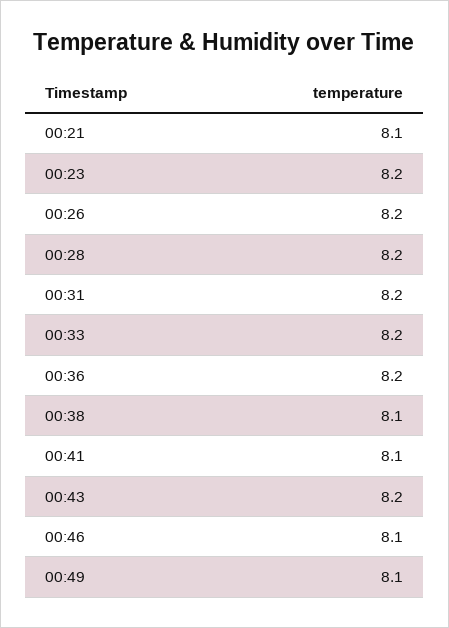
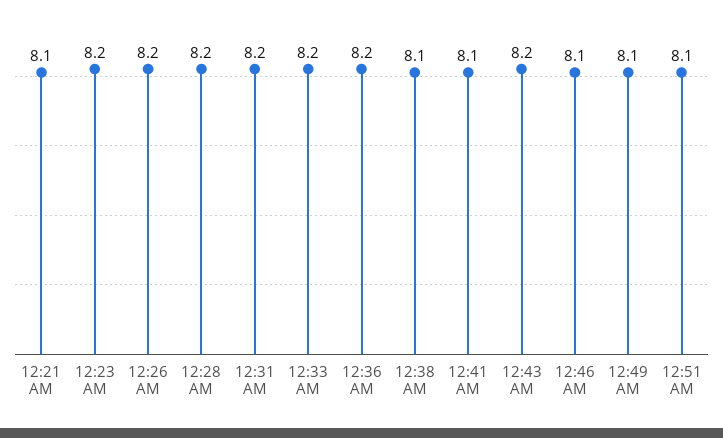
12:51 AM: none -> 8.1

